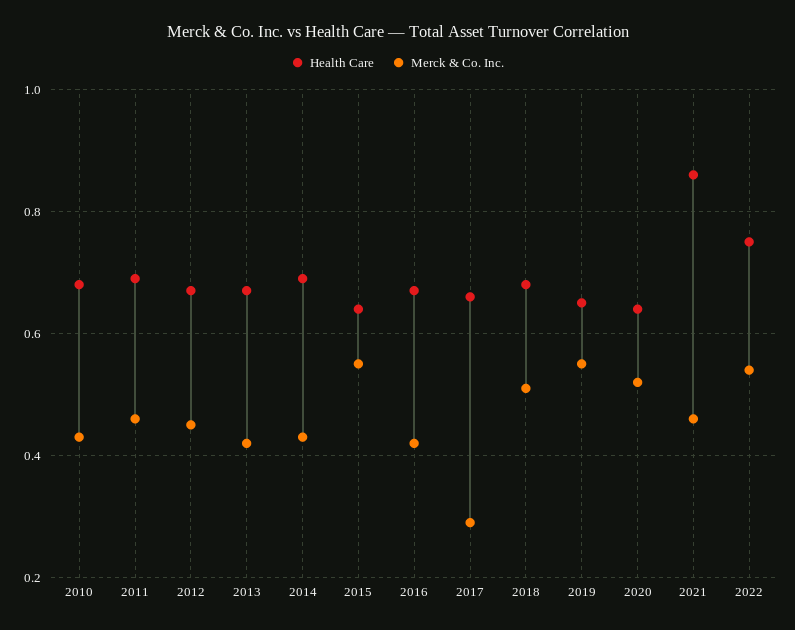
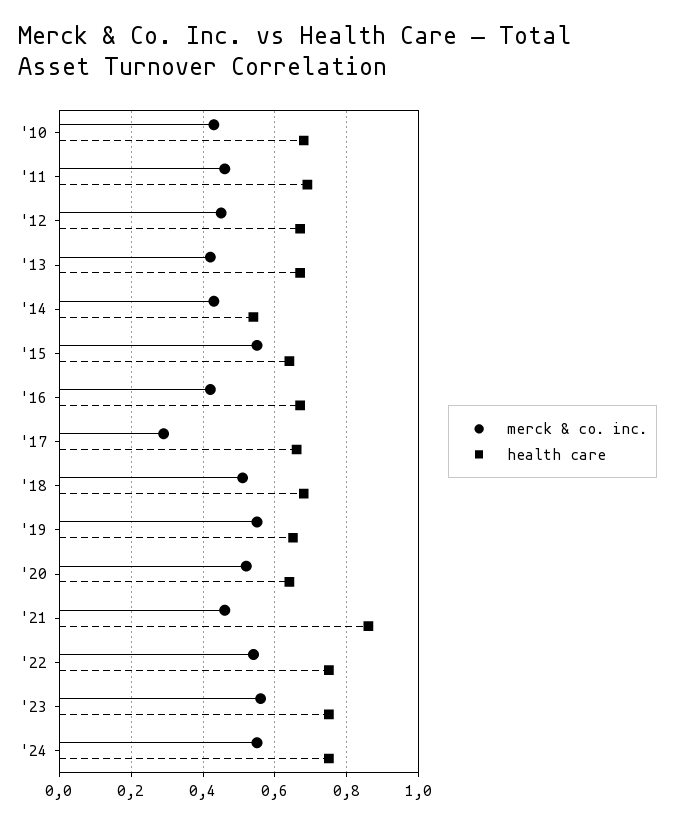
Health Care, 2014: 0.7 -> 0.55
Merck & Co. Inc., '23: none -> 0.55
Health Care, '23: none -> 0.75
Merck & Co. Inc., '24: none -> 0.55
Health Care, '24: none -> 0.75

